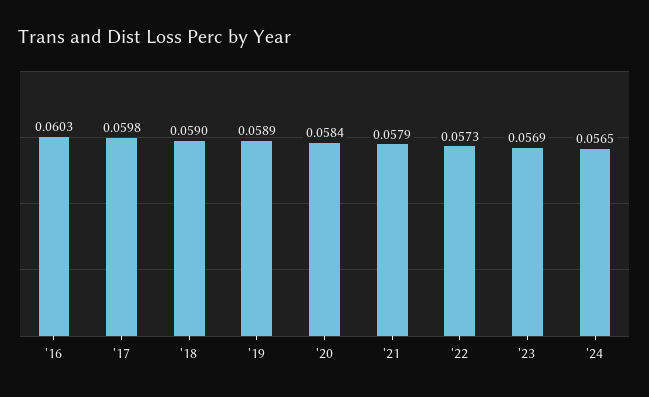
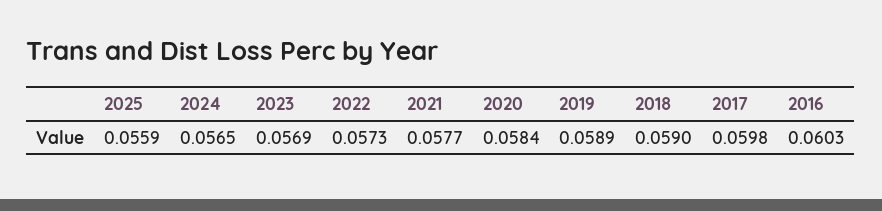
'21: 0.0579 -> 0.0577
2025: none -> 0.0559

